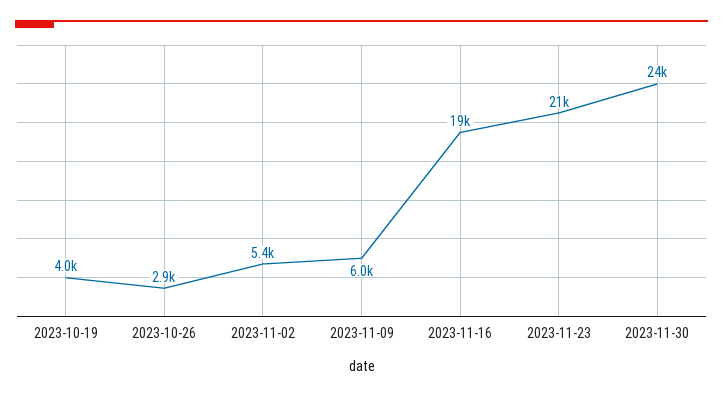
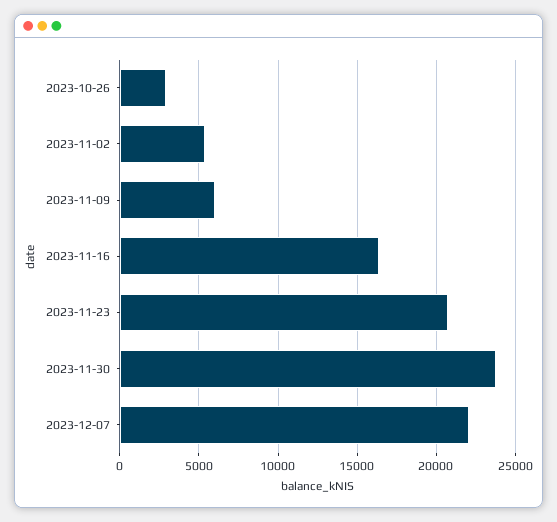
2023-10-19: 4000 -> none
2023-11-16: 19000 -> 16500
2023-12-07: none -> 22000

